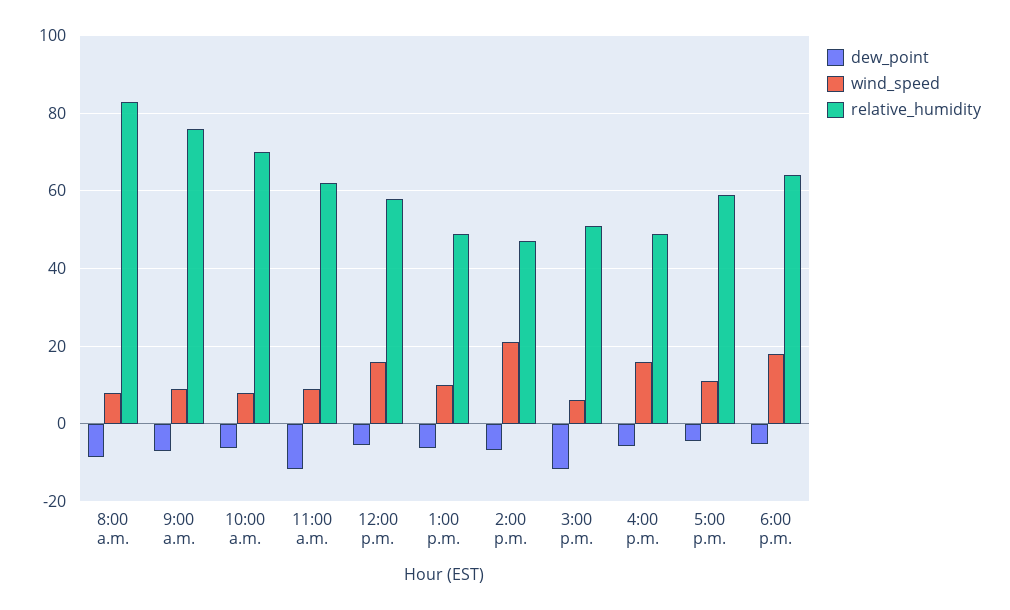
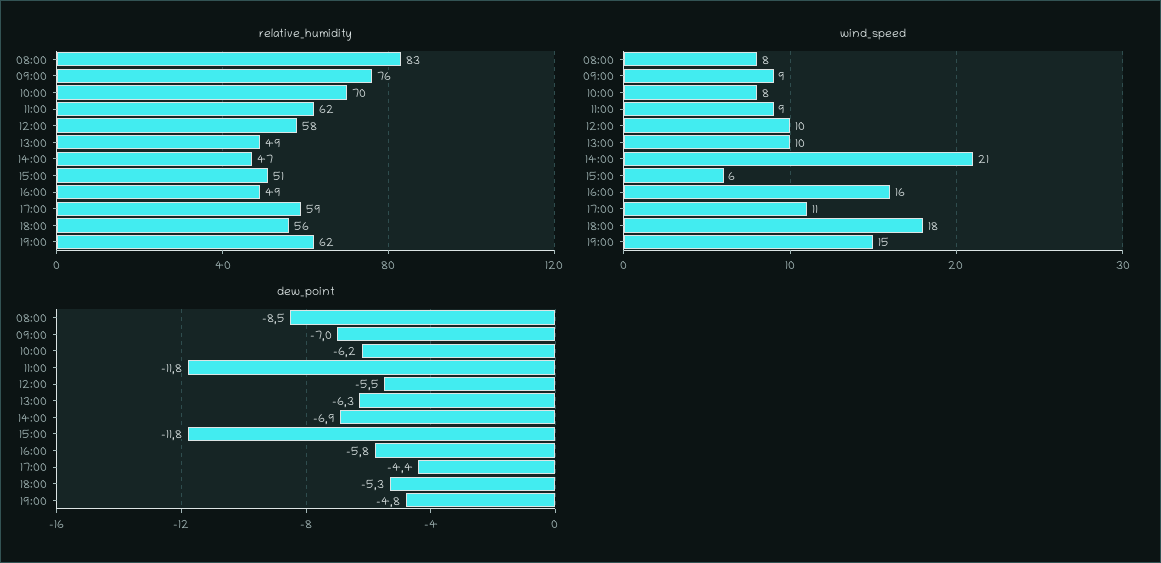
wind_speed, 12:00 p.m.: 16 -> 10
relative_humidity, 6:00 p.m.: 64 -> 56
relative_humidity, 19:00: none -> 62
wind_speed, 19:00: none -> 15
dew_point, 19:00: none -> -4.8

